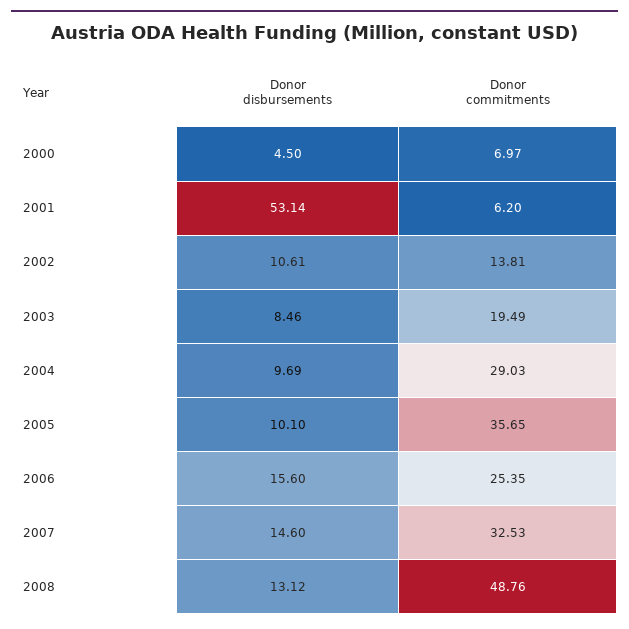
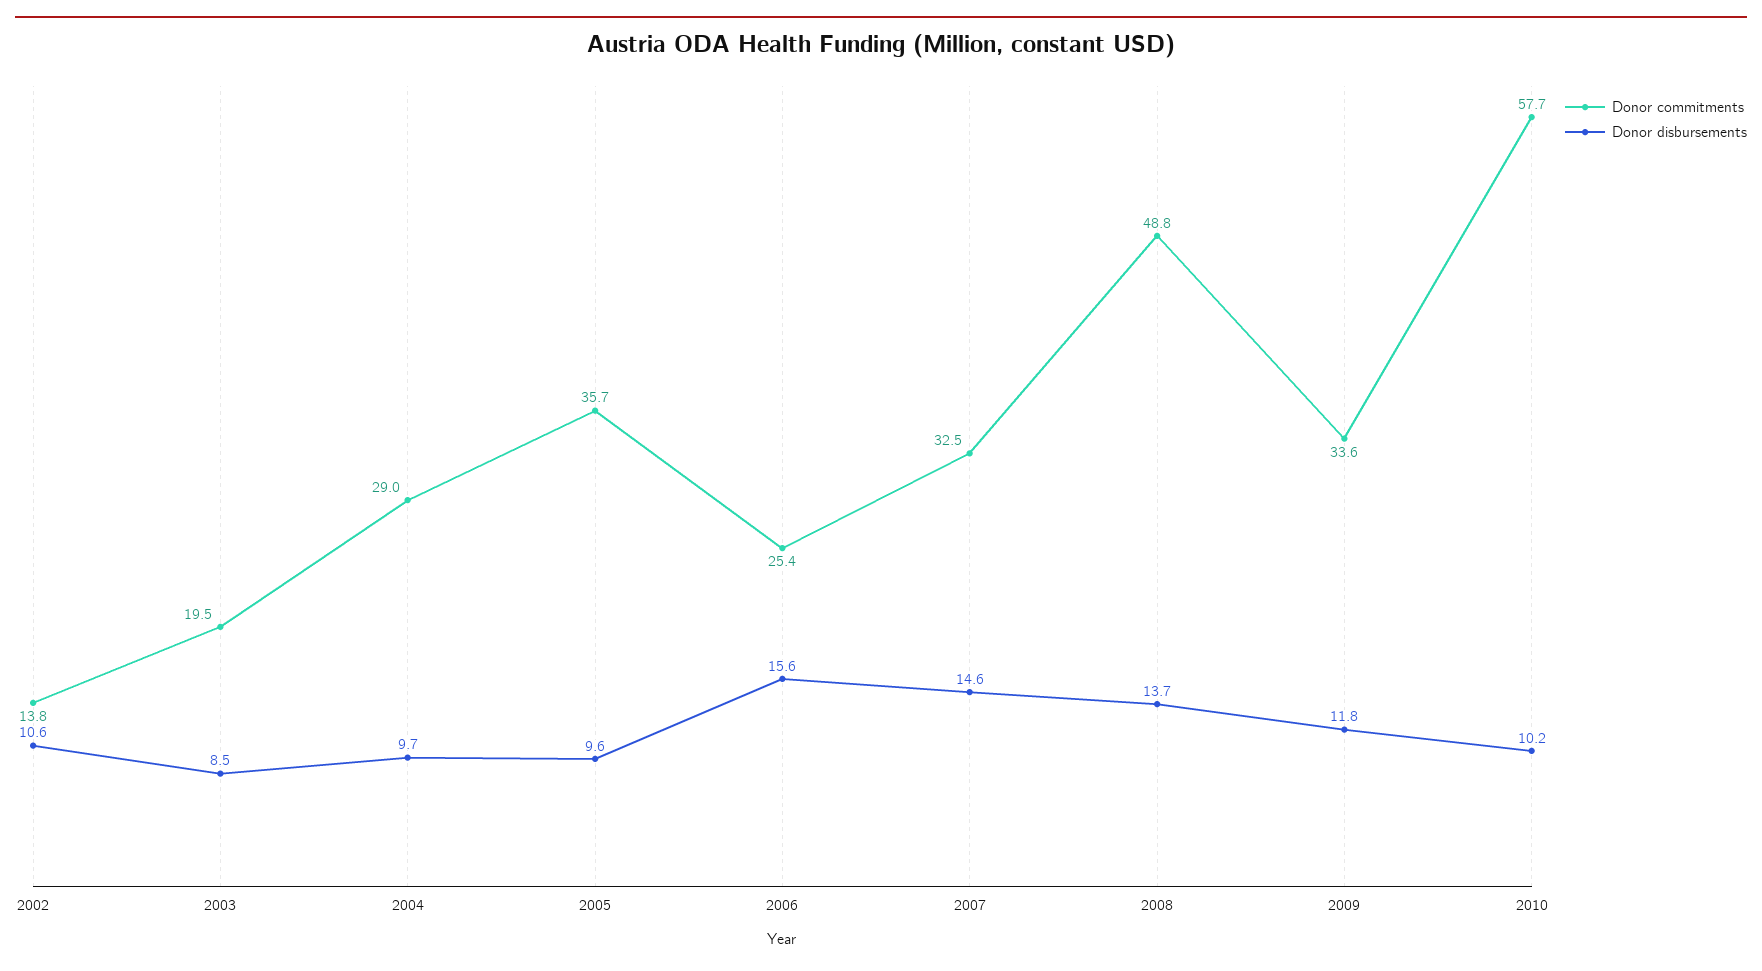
Donor disbursements, 2000: 4.5 -> none
Donor commitments, 2000: 6.97 -> none
Donor disbursements, 2001: 53.14 -> none
Donor commitments, 2001: 6.2 -> none
Donor disbursements, 2005: 10.1 -> 9.6
Donor disbursements, 2008: 13.12 -> 13.7
Donor commitments, 2009: none -> 33.6
Donor disbursements, 2009: none -> 11.8
Donor commitments, 2010: none -> 57.7
Donor disbursements, 2010: none -> 10.2

